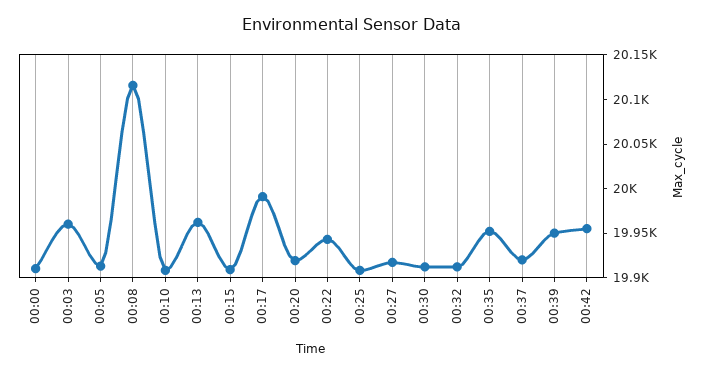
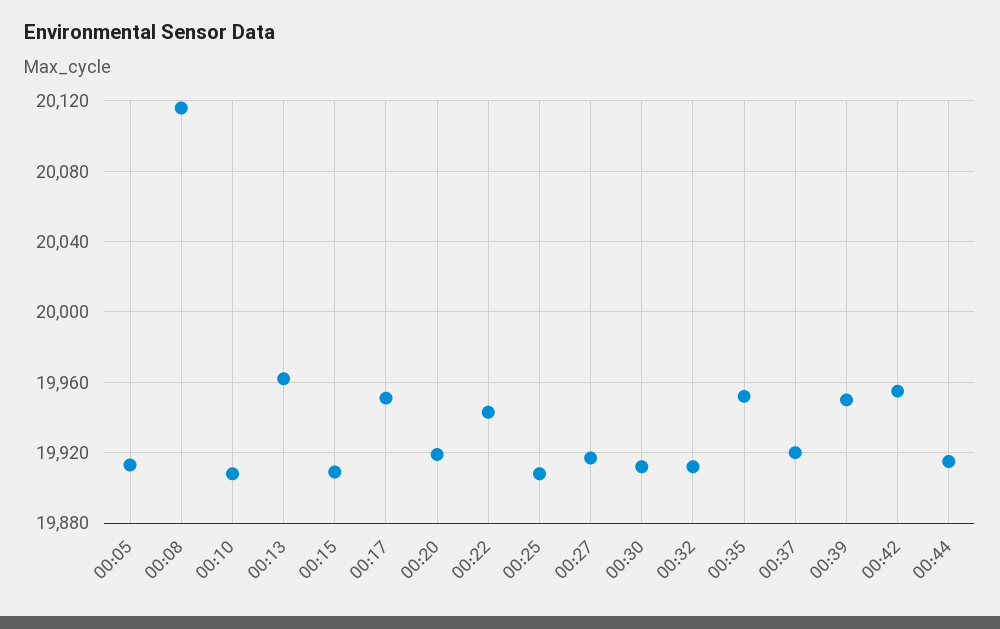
00:00: 19910 -> none
00:03: 19960 -> none
00:17: 19990 -> 19950
00:44: none -> 19915

